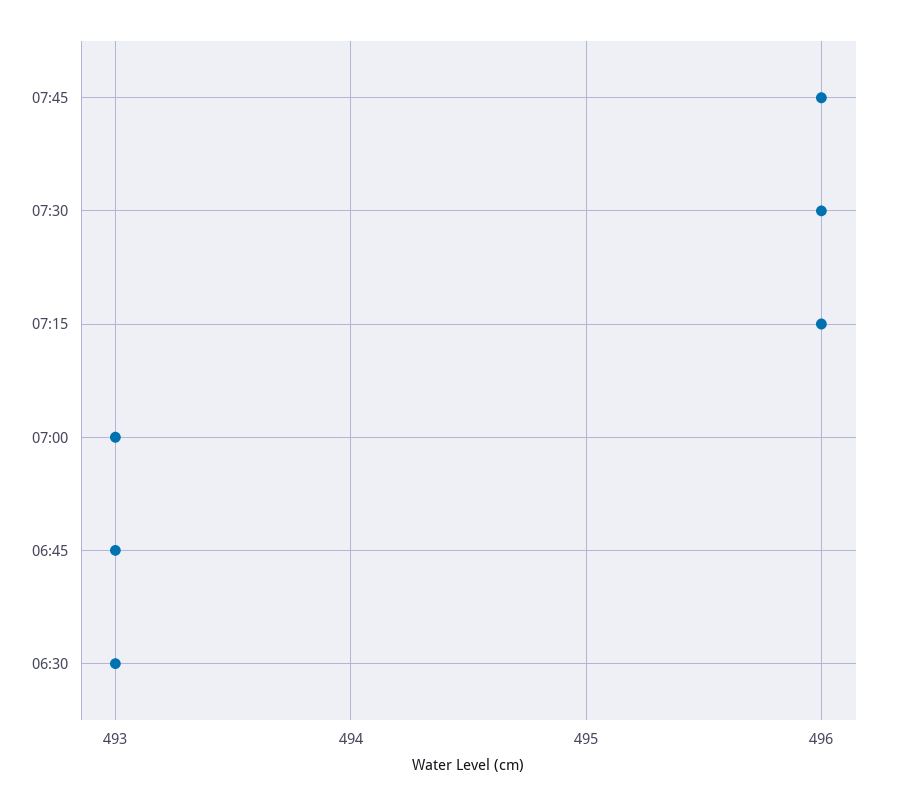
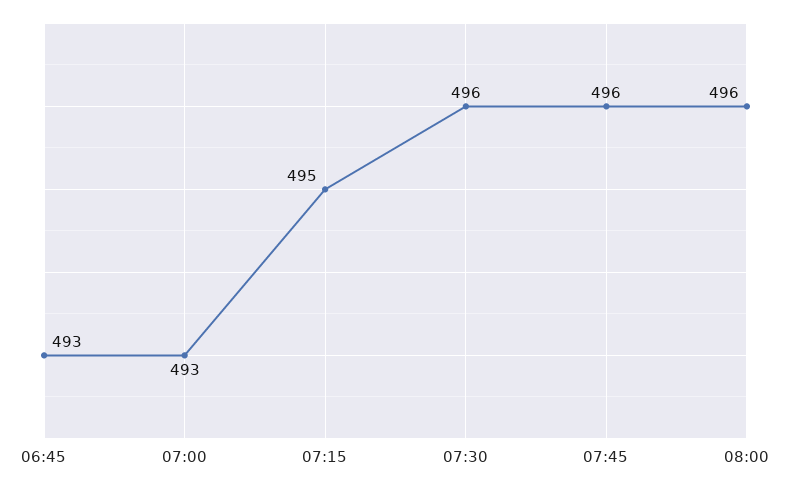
07:15: 496 -> 495
06:30: 493 -> none
08:00: none -> 496

